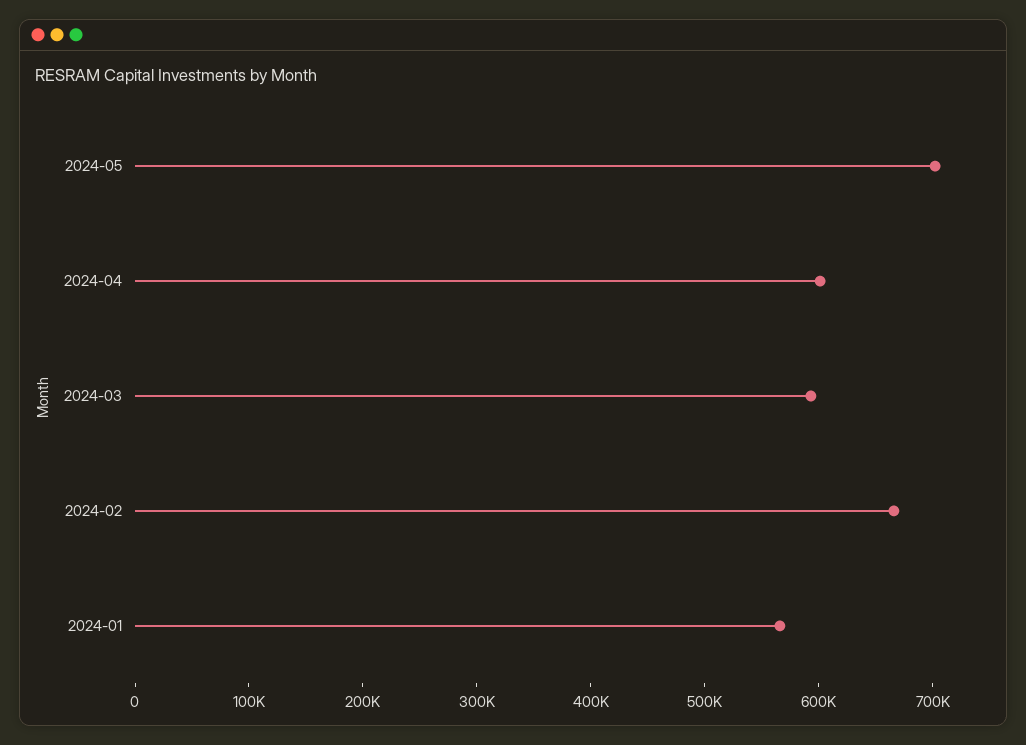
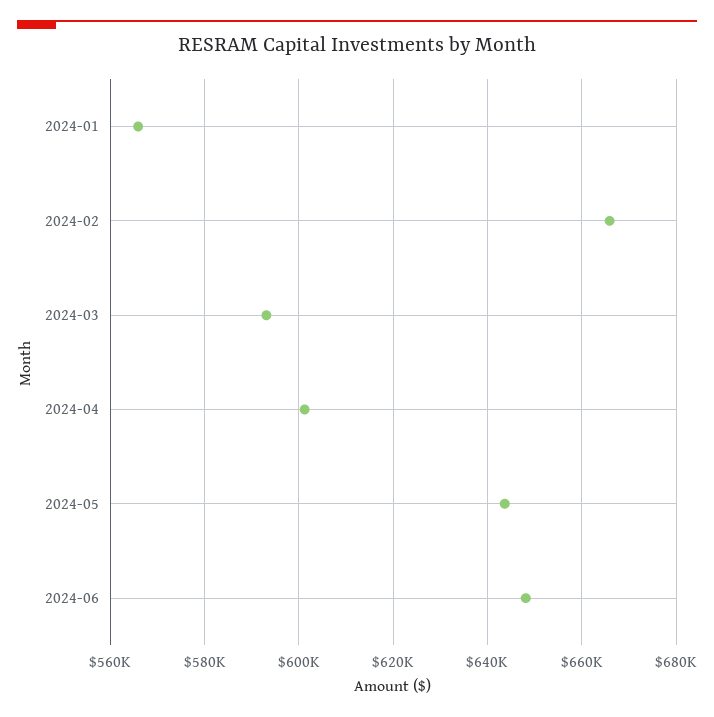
2024-05: 700000 -> 644000
2024-06: none -> 648000

